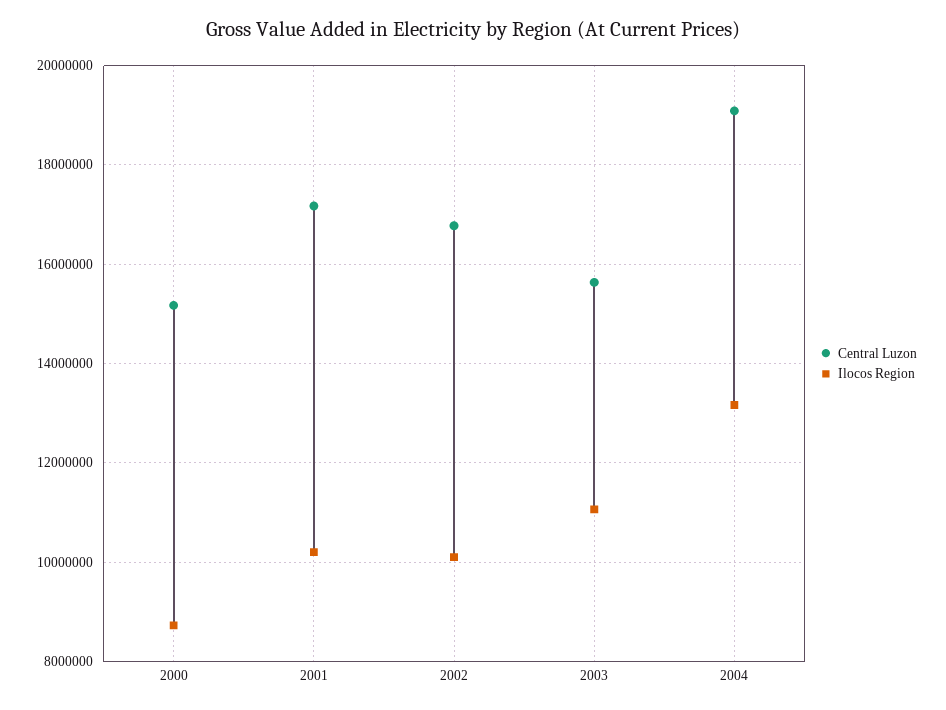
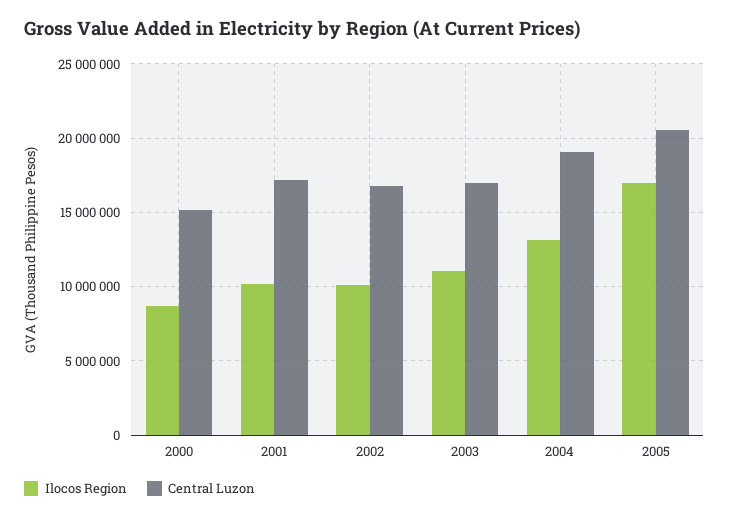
Central Luzon, 2003: 15600000 -> 17000000
Ilocos Region, 2005: none -> 17000000
Central Luzon, 2005: none -> 20500000

